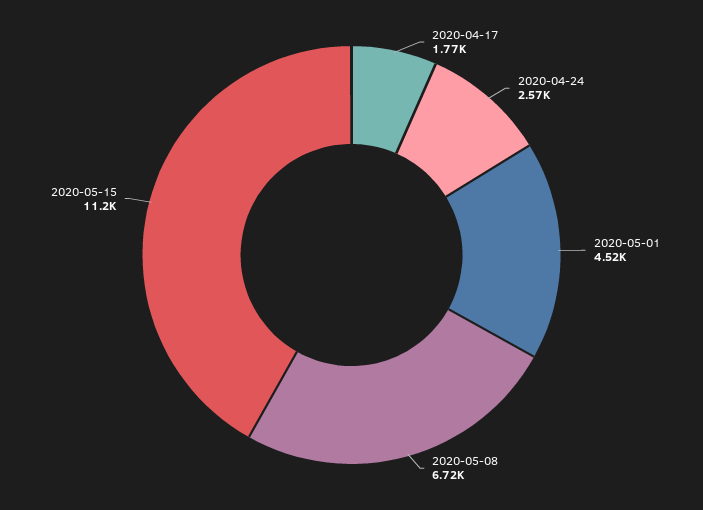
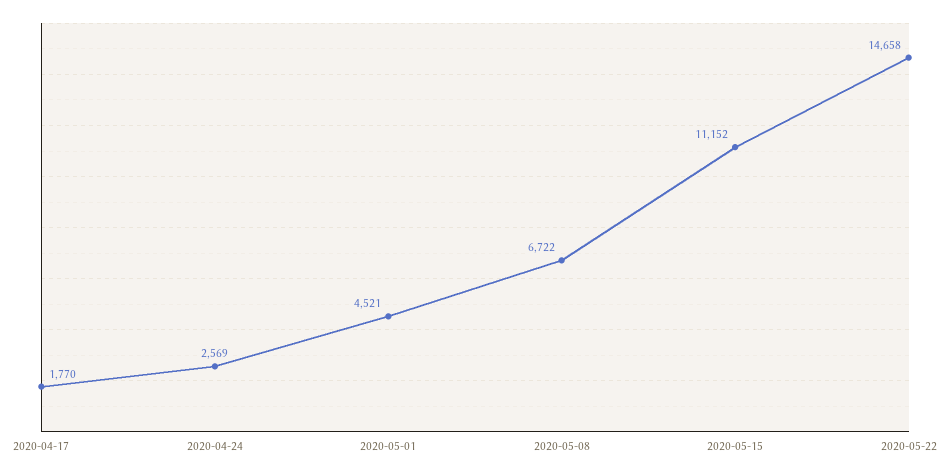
2020-05-22: none -> 14658

